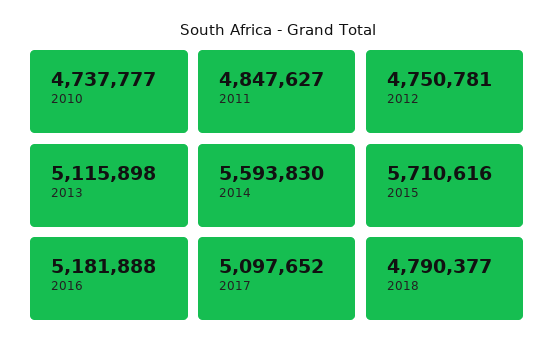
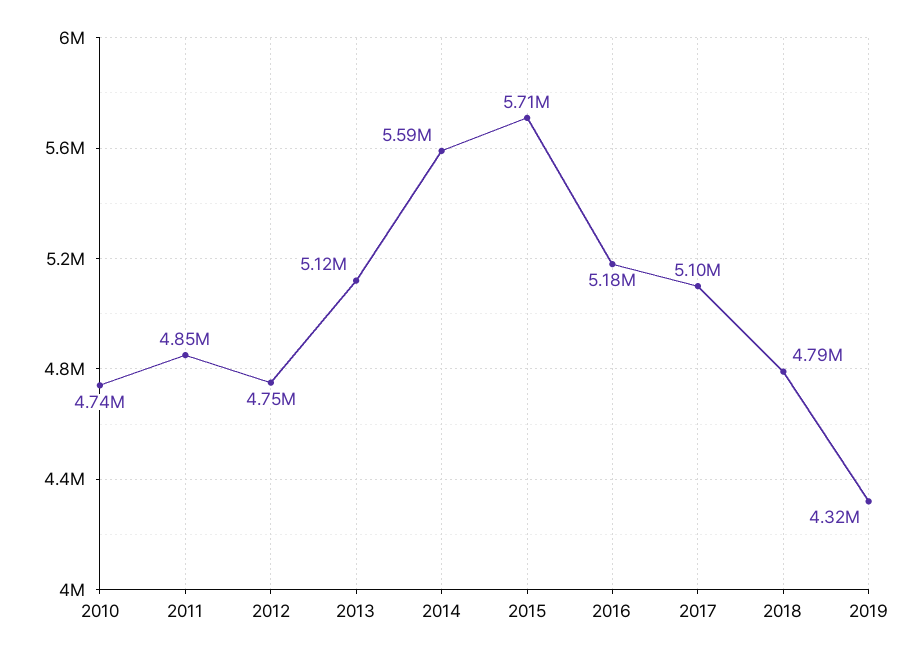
2019: none -> 4320000

